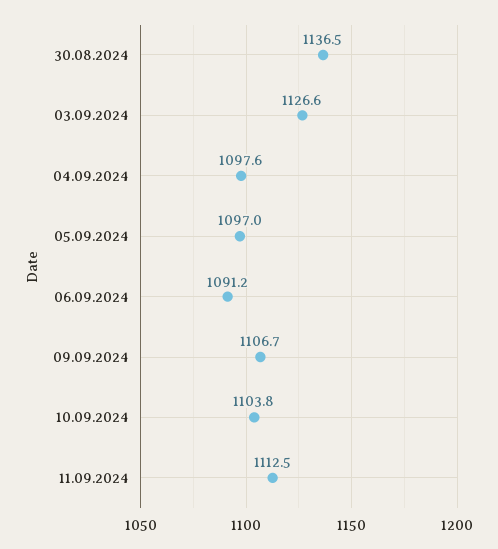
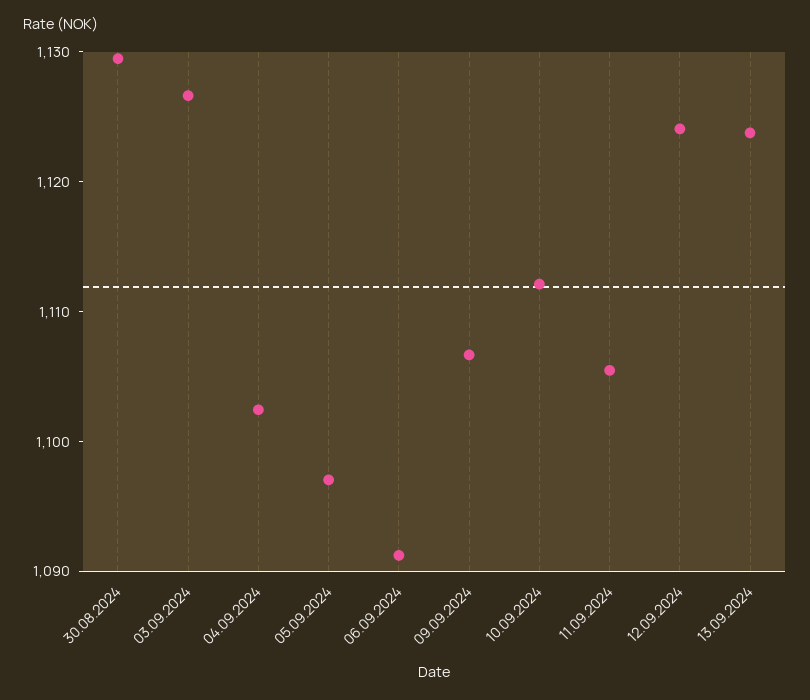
30.08.2024: 1136.5 -> 1130
04.09.2024: 1097.6 -> 1102
10.09.2024: 1103.8 -> 1112
11.09.2024: 1112.5 -> 1106
12.09.2024: none -> 1124
13.09.2024: none -> 1124

